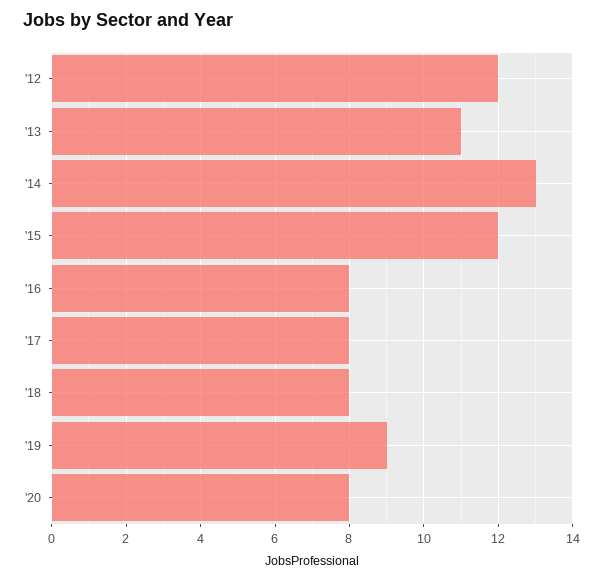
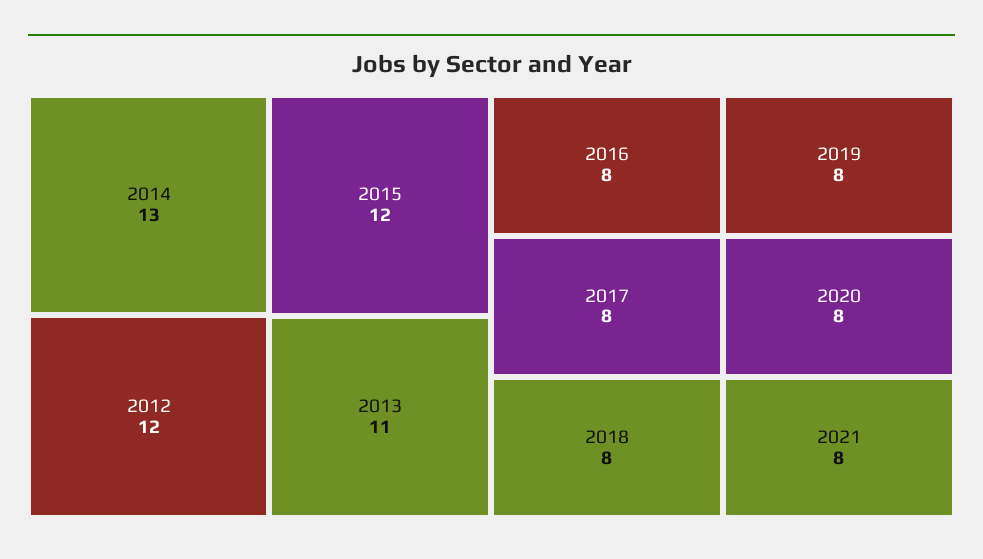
'19: 9 -> 8
2021: none -> 8

